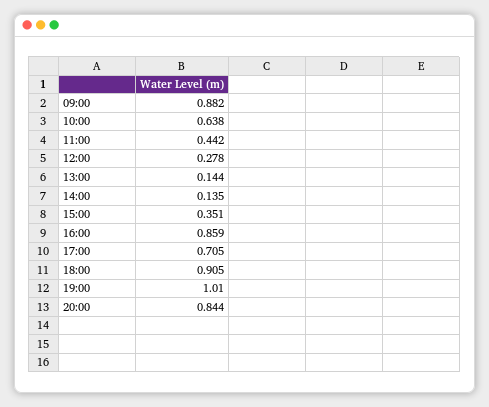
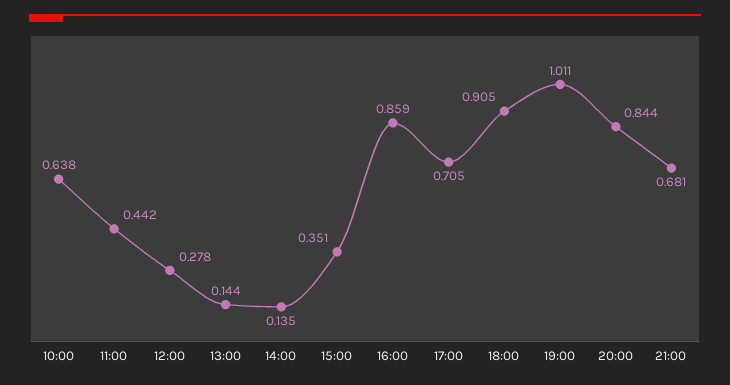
09:00: 0.882 -> none
19:00: 1.01 -> 1.011
21:00: none -> 0.681

